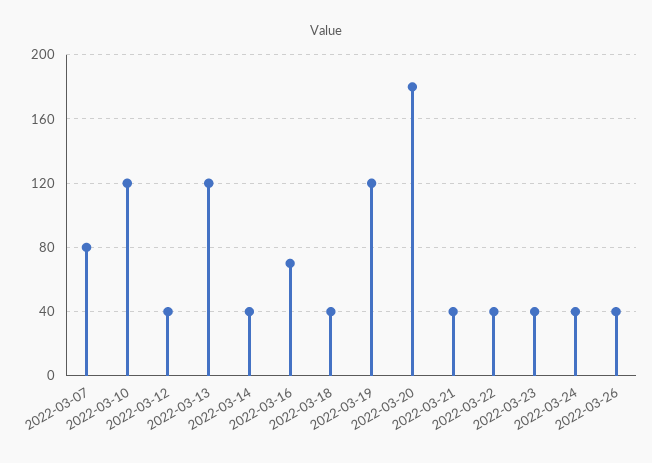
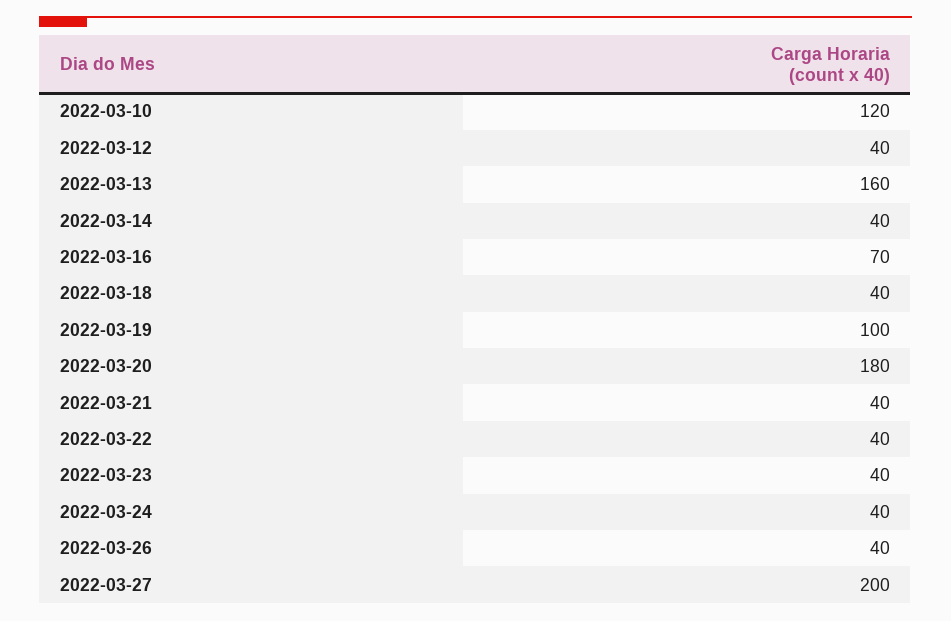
2022-03-07: 80 -> none
2022-03-13: 120 -> 160
2022-03-19: 120 -> 100
2022-03-27: none -> 200

